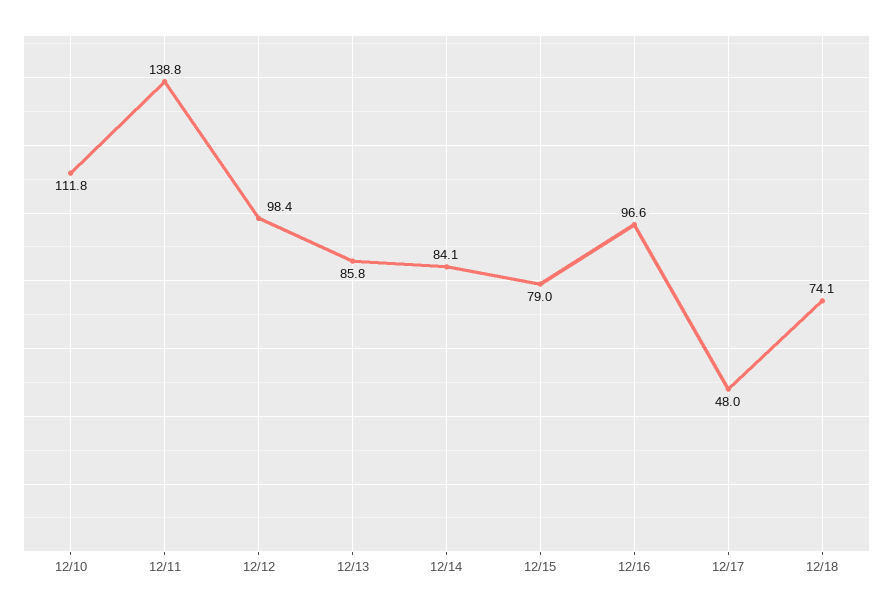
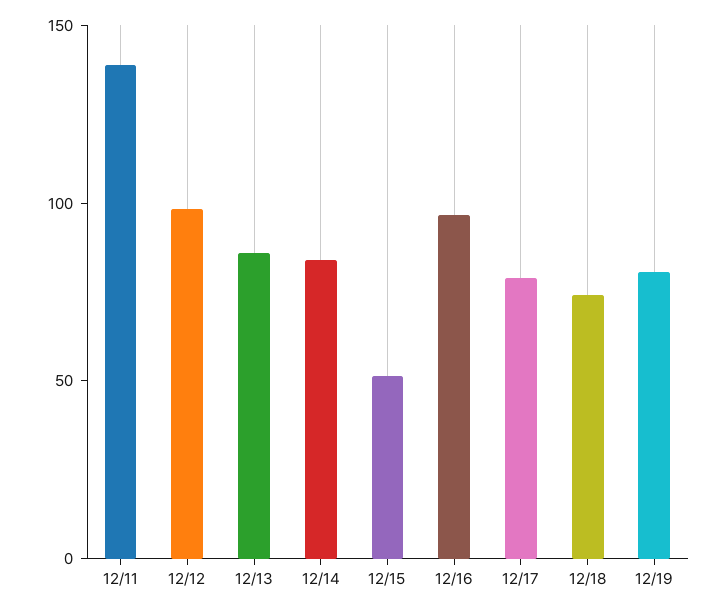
12/10: 111.8 -> none
12/15: 79 -> 50
12/17: 48 -> 80
12/19: none -> 80

